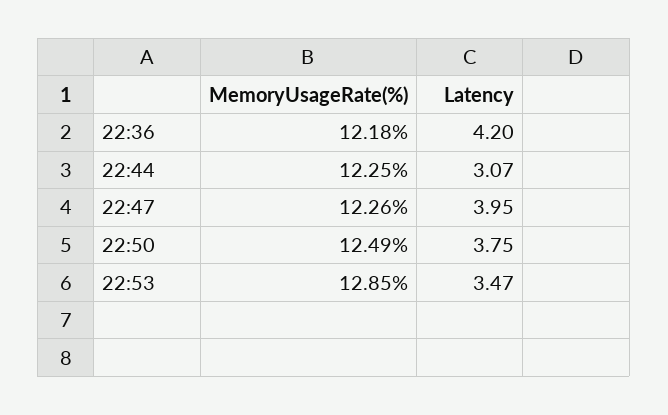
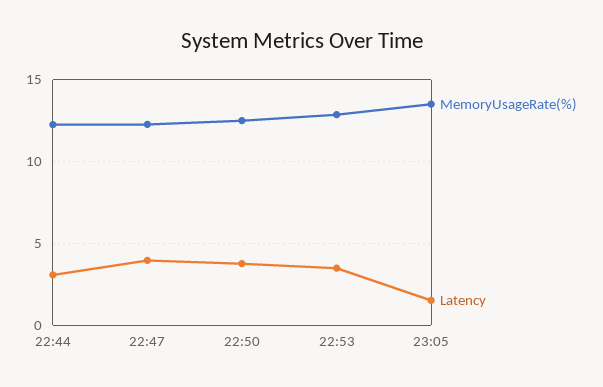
MemoryUsageRate(%), 22:36: 12.18 -> none
Latency, 22:36: 4.2 -> none
MemoryUsageRate(%), 23:05: none -> 13.5
Latency, 23:05: none -> 1.5

